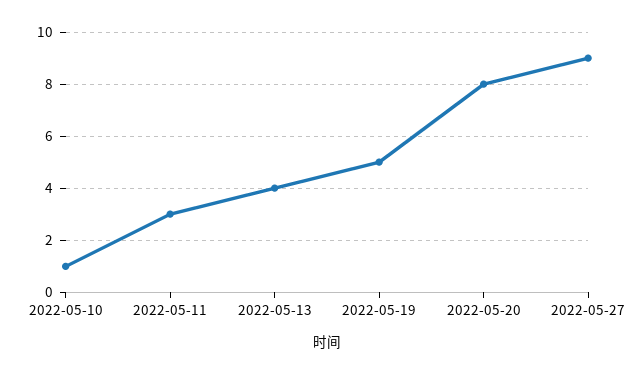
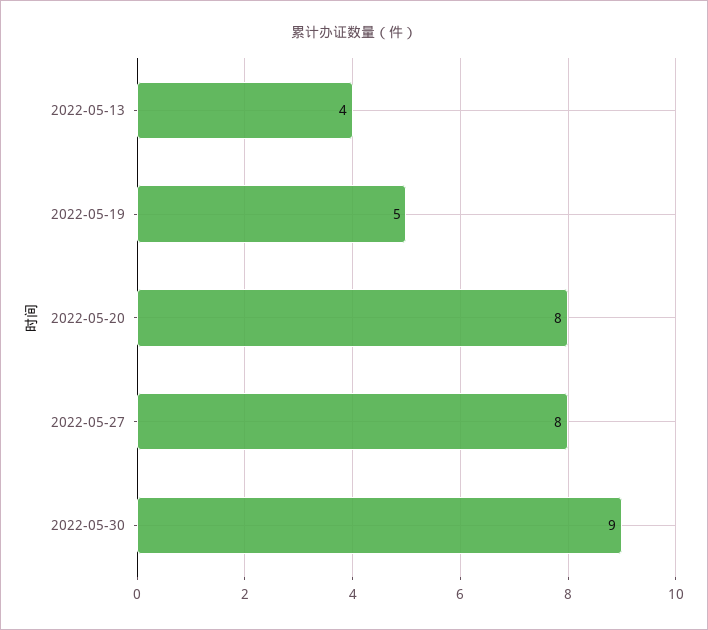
2022-05-10: 1 -> none
2022-05-11: 3 -> none
2022-05-27: 9 -> 8
2022-05-30: none -> 9

